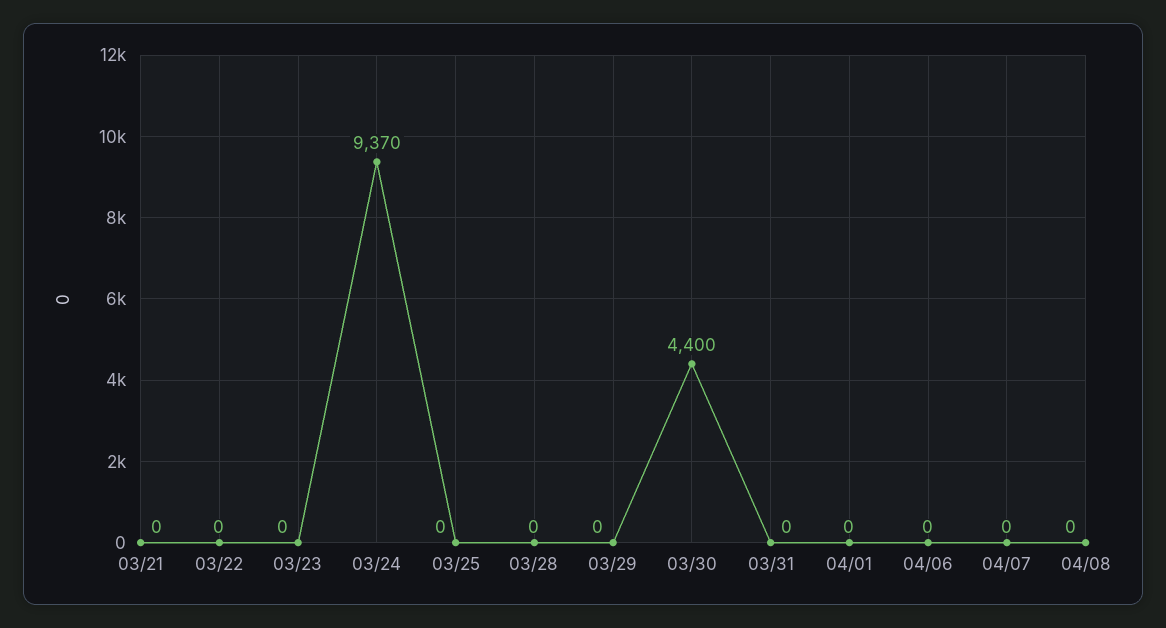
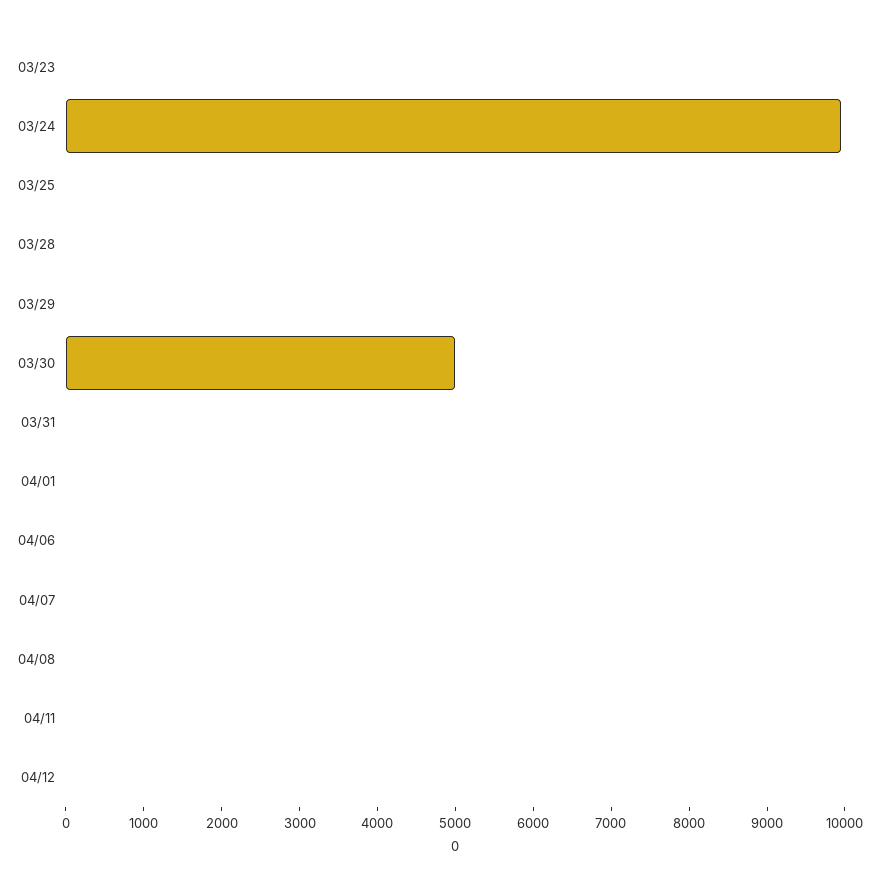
03/21: 0 -> none
03/22: 0 -> none
03/24: 9370 -> 10000
03/30: 4400 -> 5000
04/11: none -> 0
04/12: none -> 0

